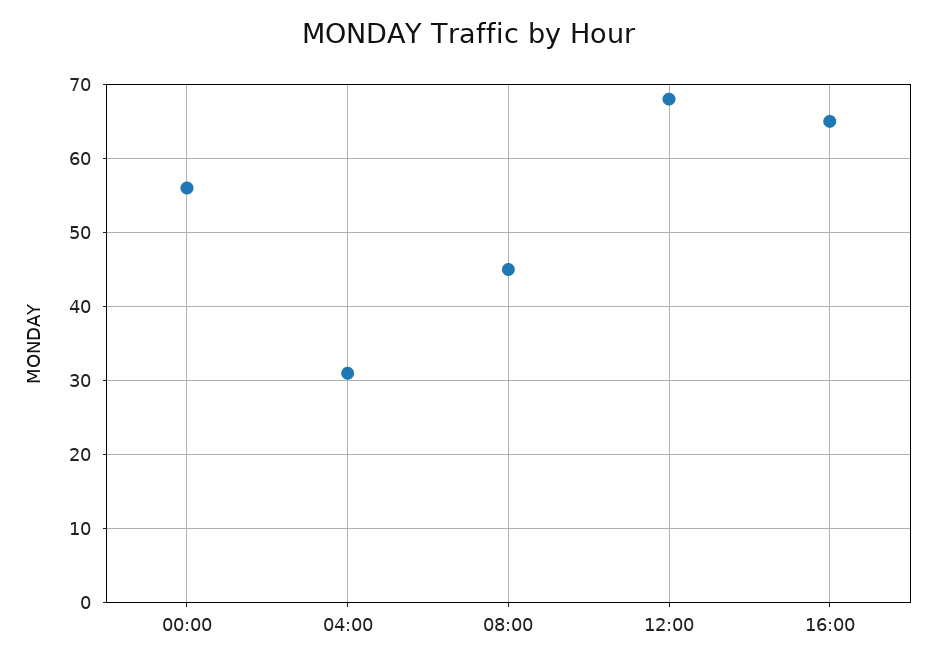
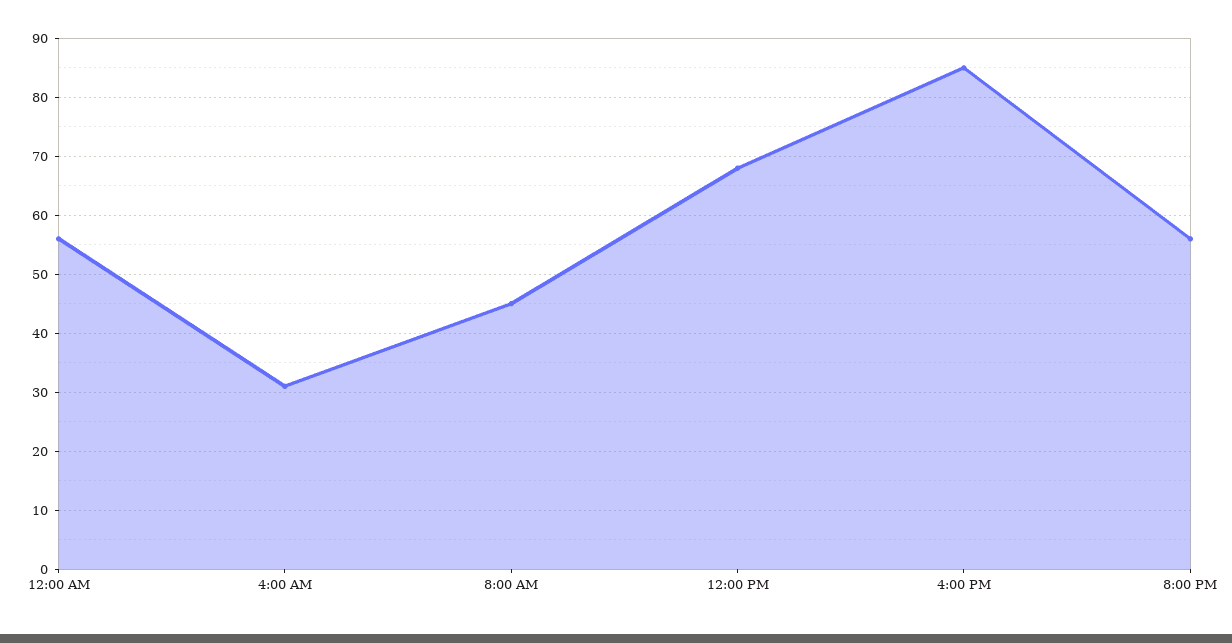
16:00: 65 -> 85
8:00 PM: none -> 55

